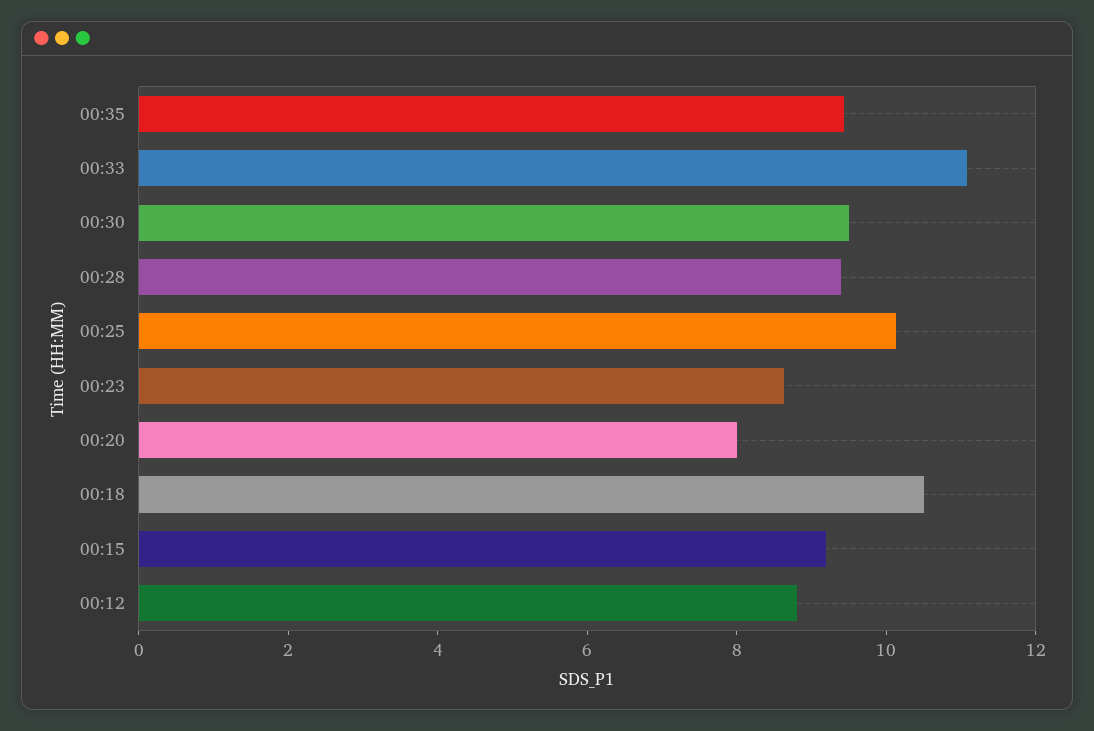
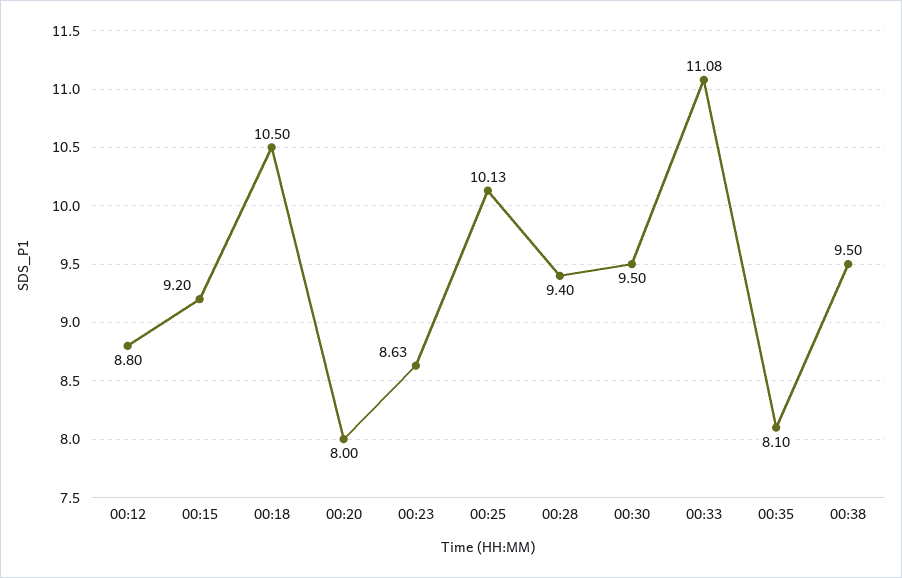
00:35: 9.5 -> 8.1
00:38: none -> 9.5

